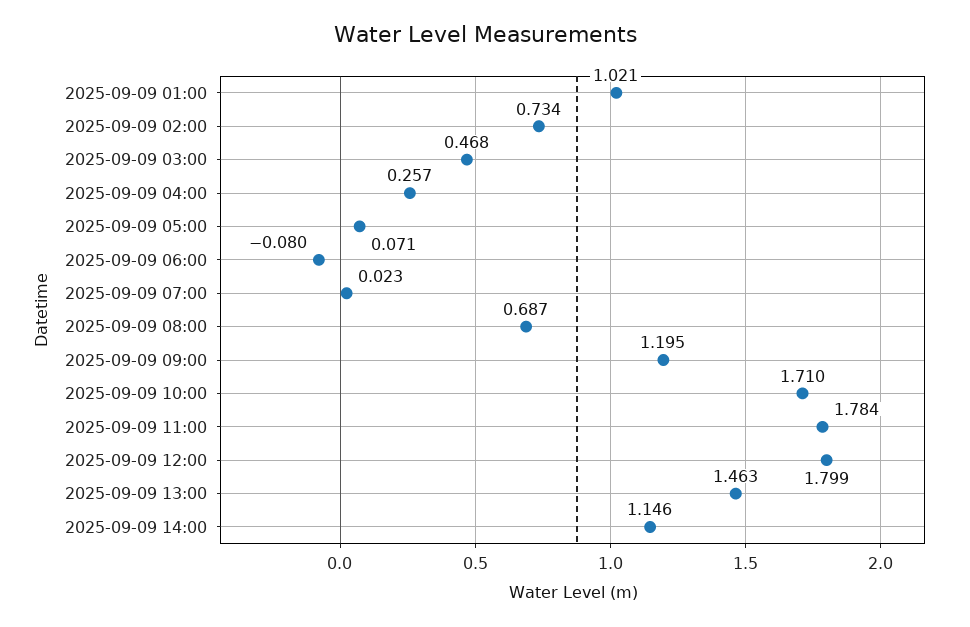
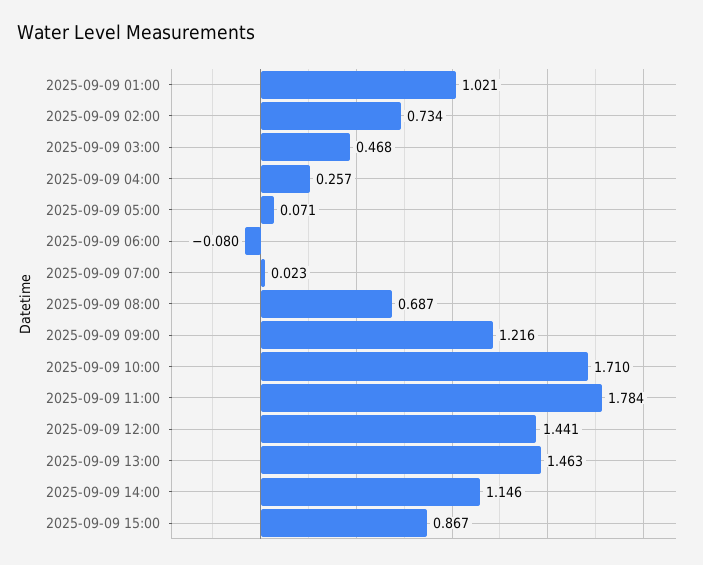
2025-09-09 09:00: 1.195 -> 1.216
2025-09-09 12:00: 1.799 -> 1.441
2025-09-09 15:00: none -> 0.867

